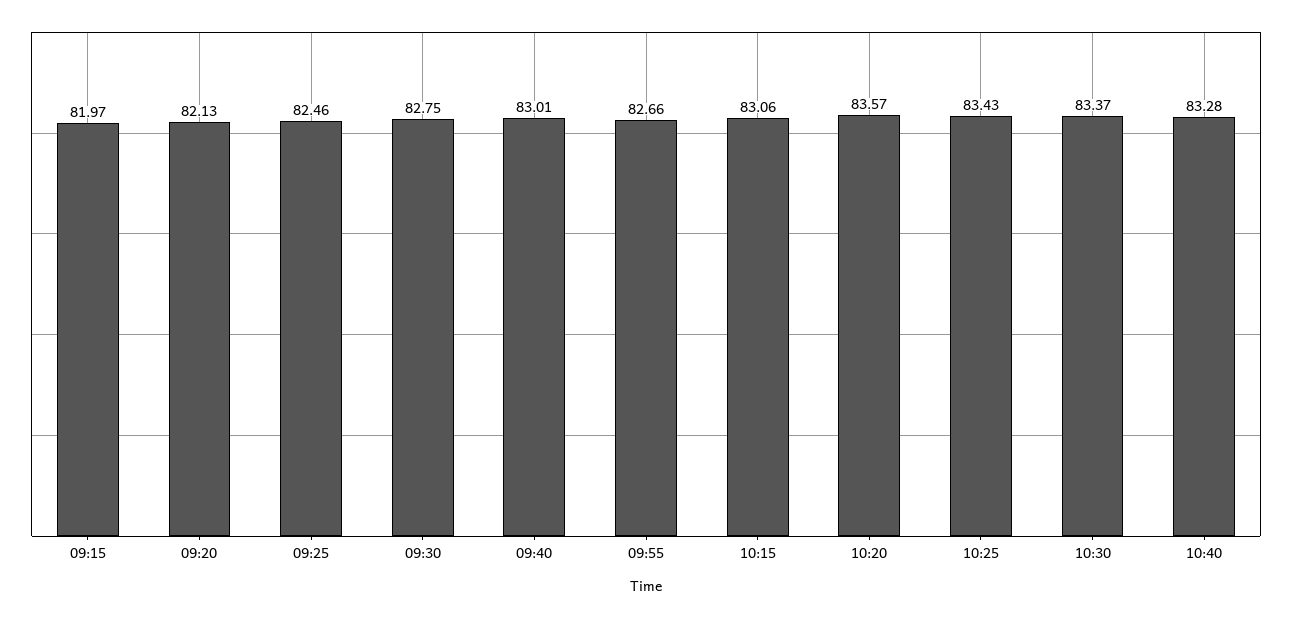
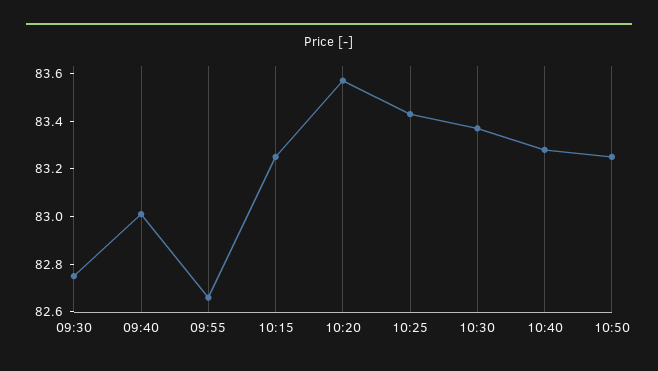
09:15: 81.97 -> none
09:20: 82.13 -> none
09:25: 82.46 -> none
10:15: 83.06 -> 83.25
10:50: none -> 83.25

